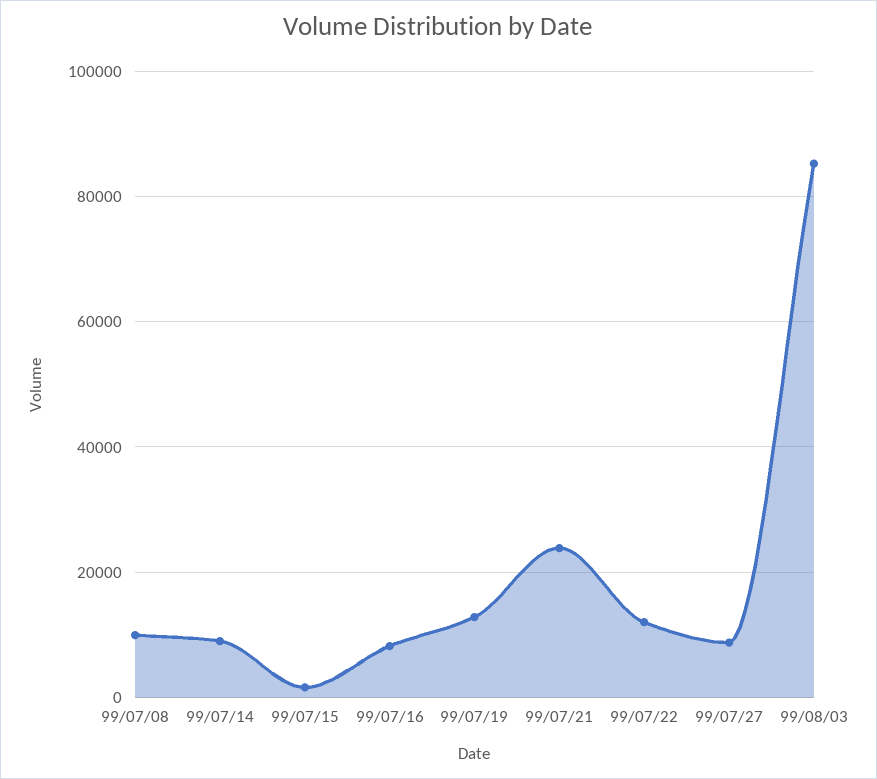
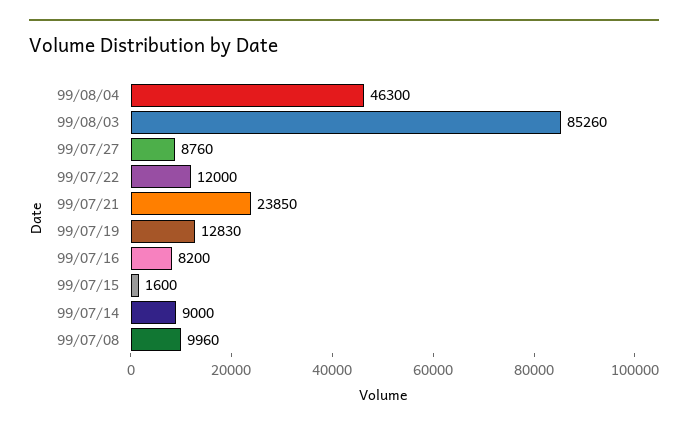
99/08/04: none -> 46300

